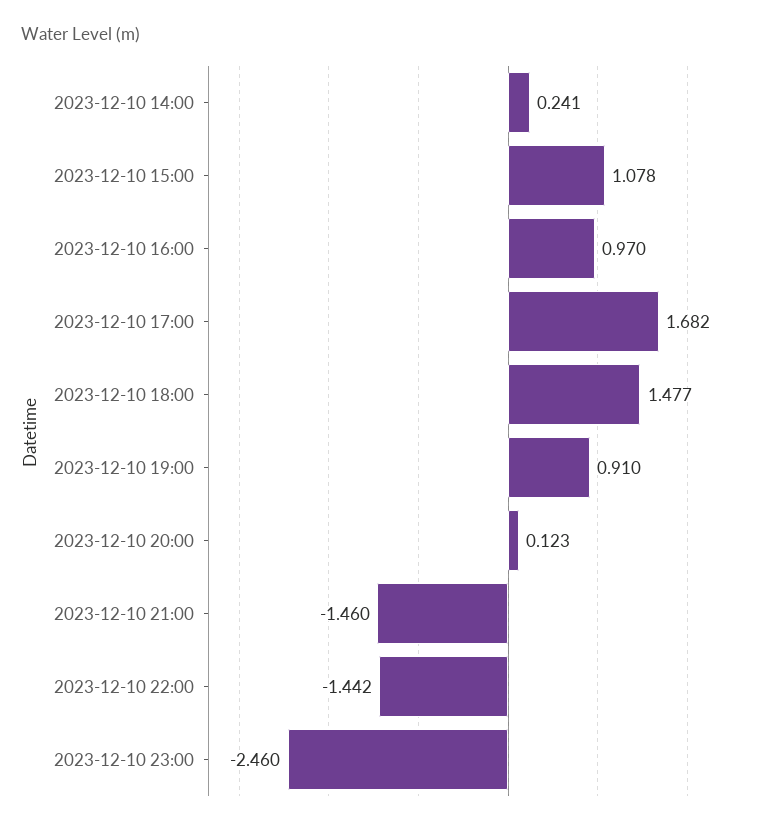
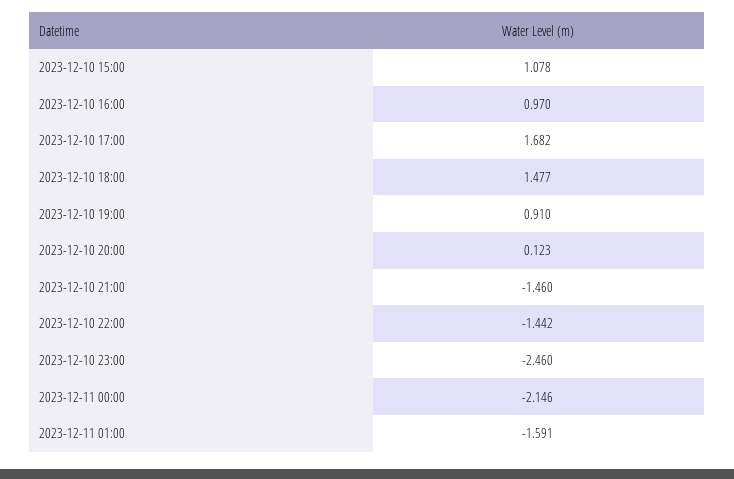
2023-12-10 14:00: 0.241 -> none
2023-12-11 00:00: none -> -2.146
2023-12-11 01:00: none -> -1.591

